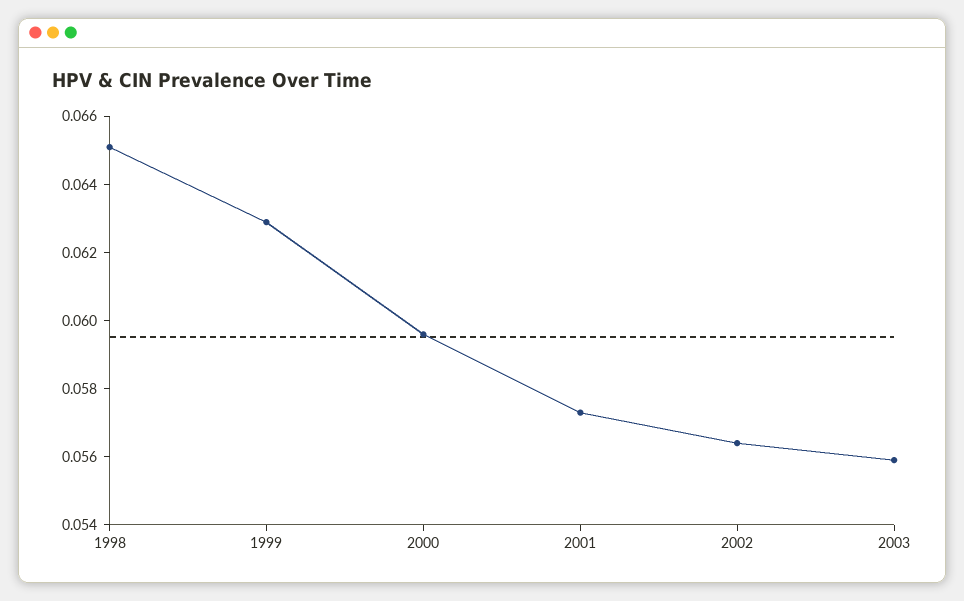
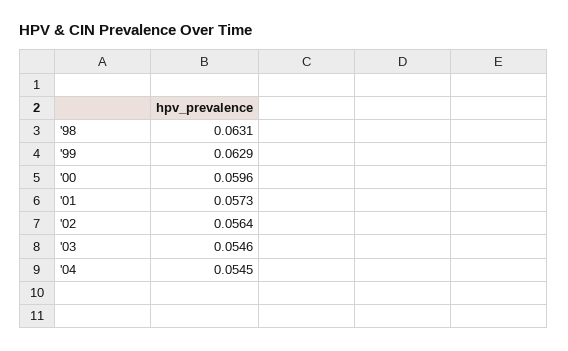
1998: 0.065 -> 0.0631
2003: 0.056 -> 0.0546
'04: none -> 0.0545

